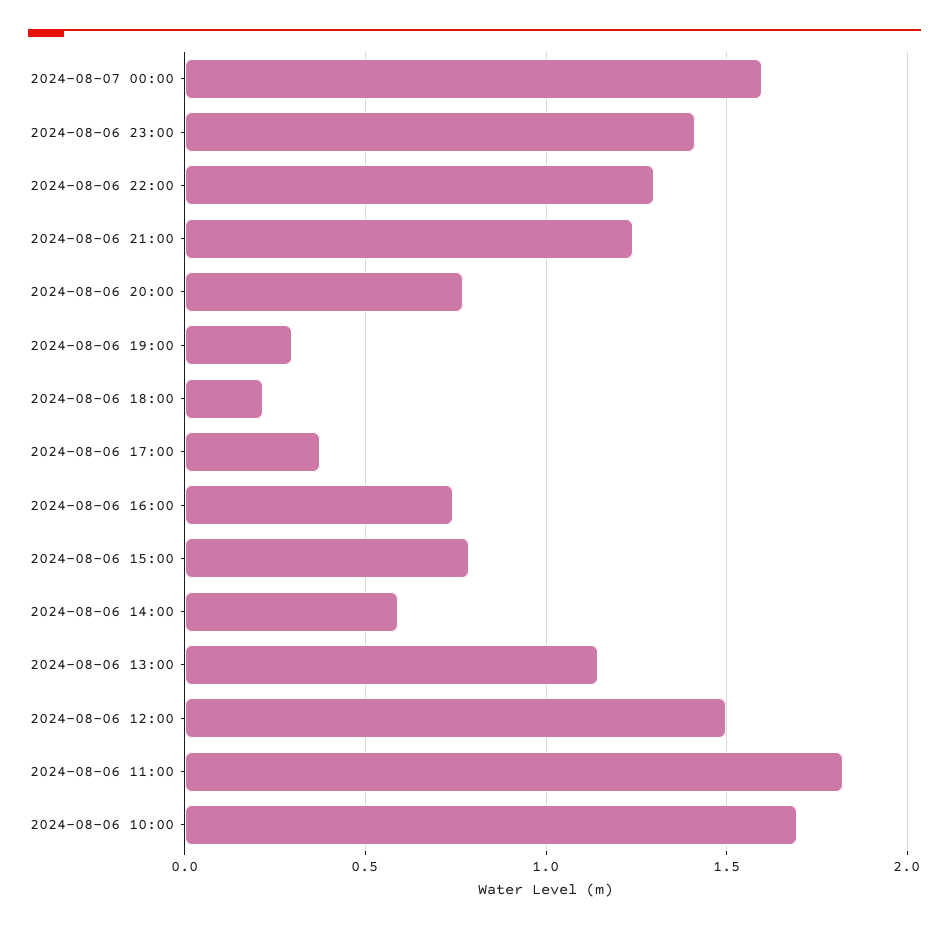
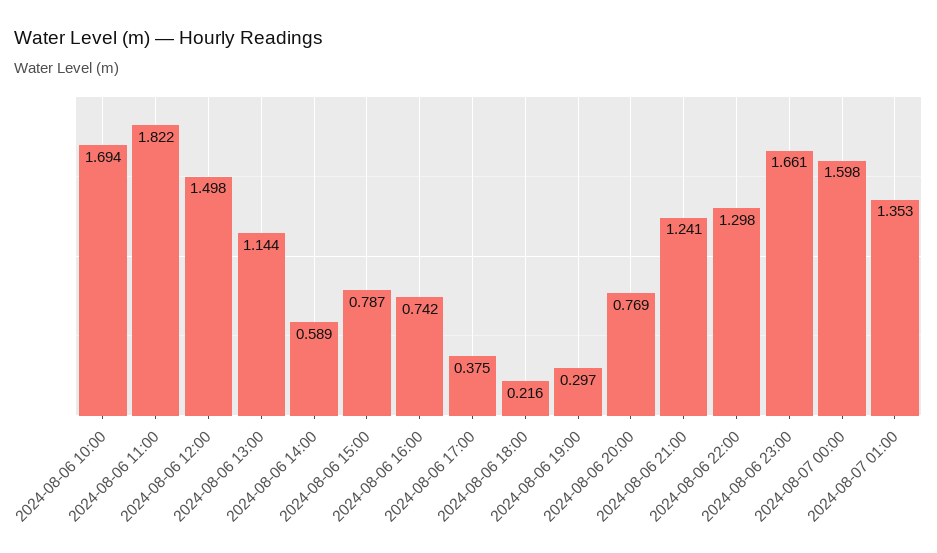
2024-08-06 23:00: 1.4 -> 1.661
2024-08-07 01:00: none -> 1.353

